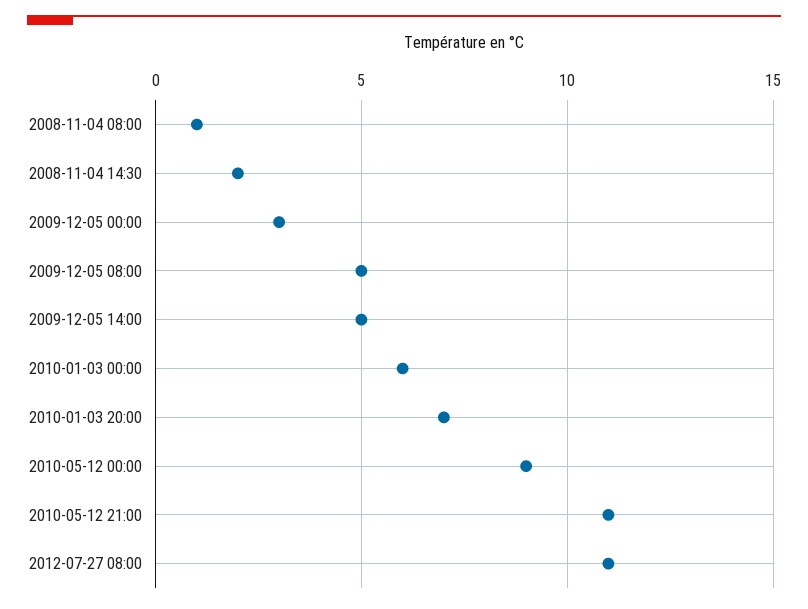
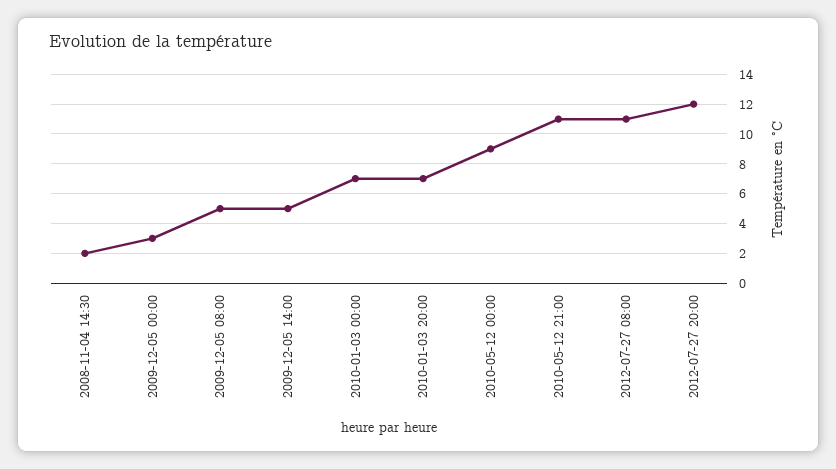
2008-11-04 08:00: 1 -> none
2010-01-03 00:00: 6 -> 7
2012-07-27 20:00: none -> 12

